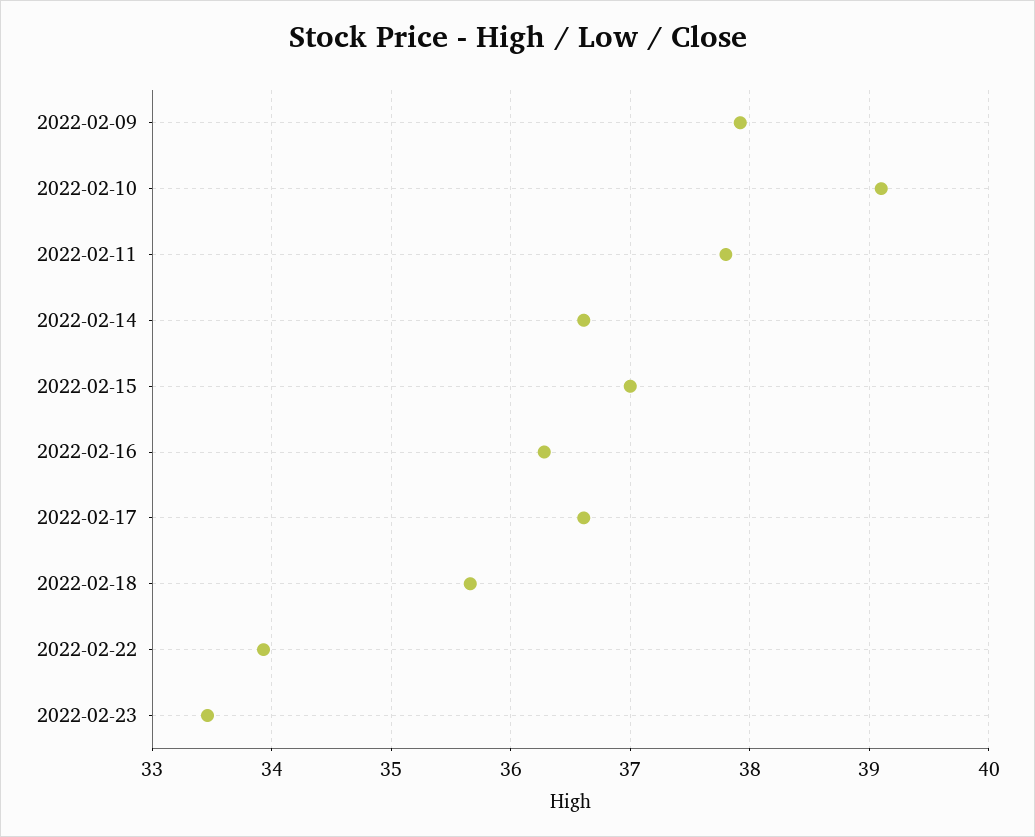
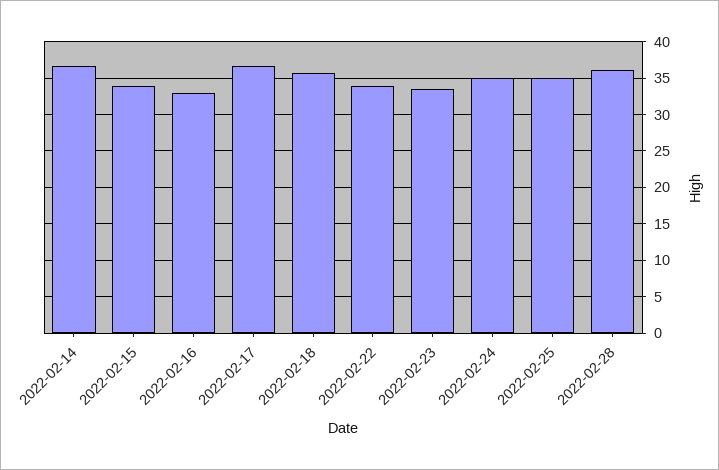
2022-02-09: 37.9 -> none
2022-02-10: 39.1 -> none
2022-02-11: 37.8 -> none
2022-02-15: 37 -> 34
2022-02-16: 36.3 -> 33
2022-02-24: none -> 35
2022-02-25: none -> 35
2022-02-28: none -> 36

